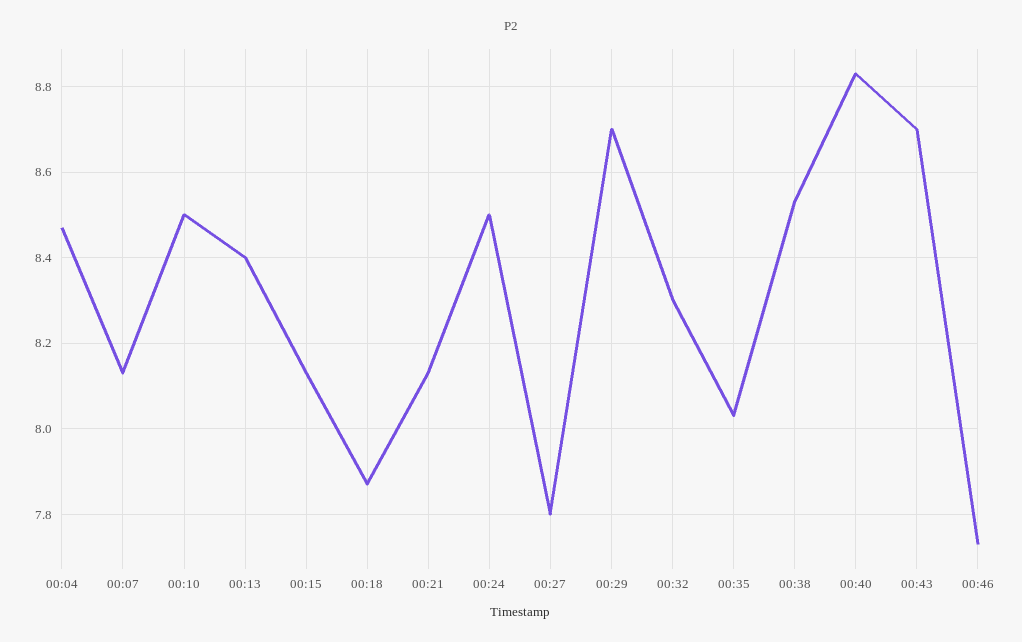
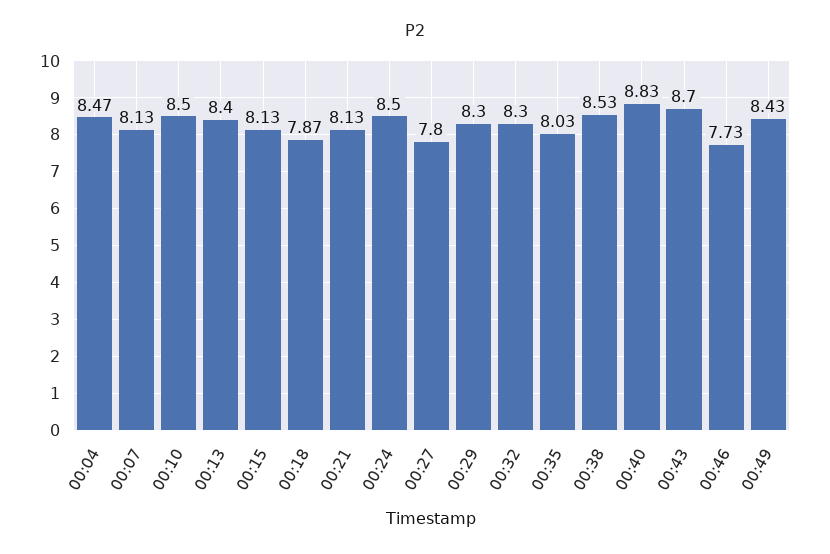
00:29: 8.7 -> 8.3
00:49: none -> 8.43

